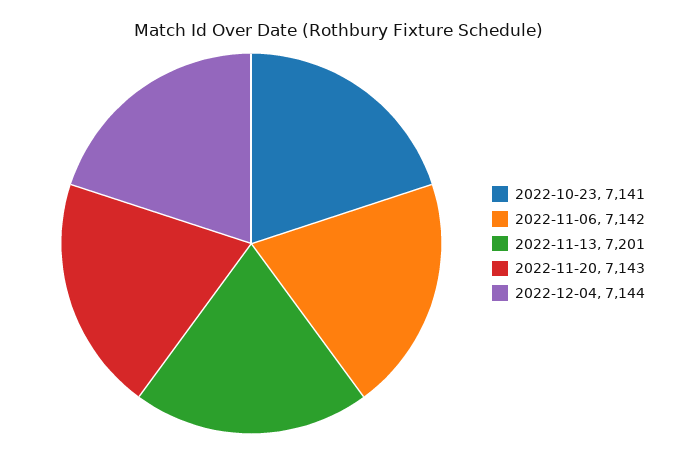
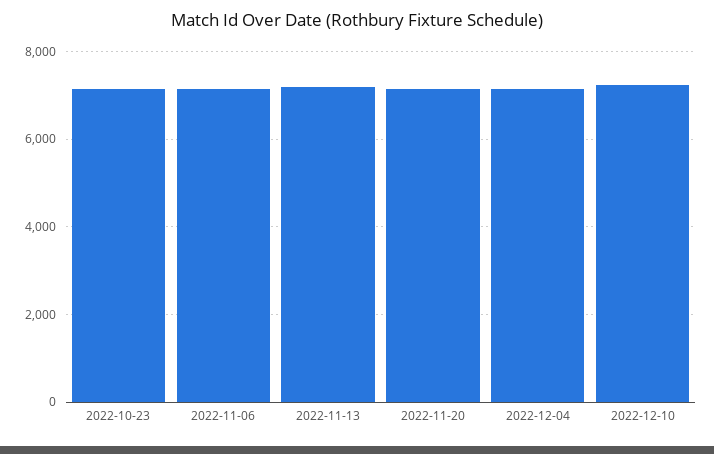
2022-12-10: none -> 7200

